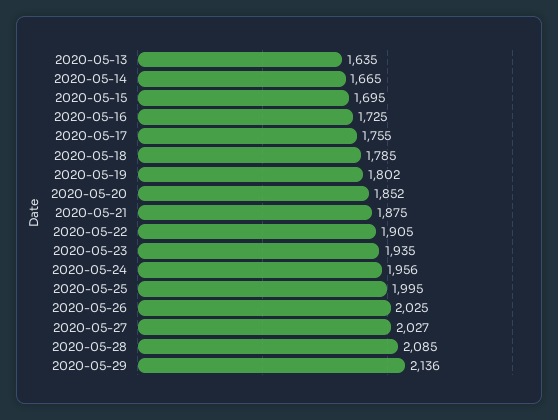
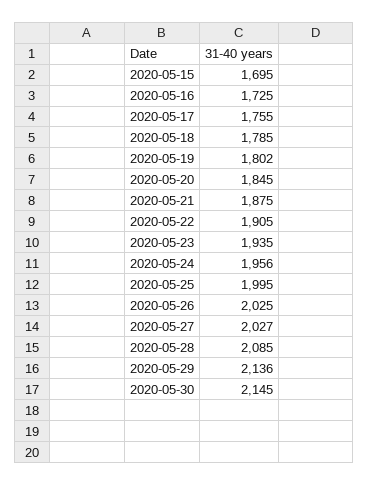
2020-05-13: 1635 -> none
2020-05-14: 1665 -> none
2020-05-20: 1852 -> 1845
2020-05-30: none -> 2145

